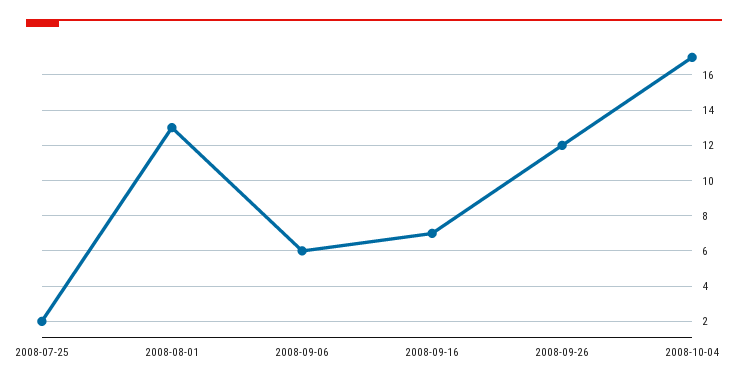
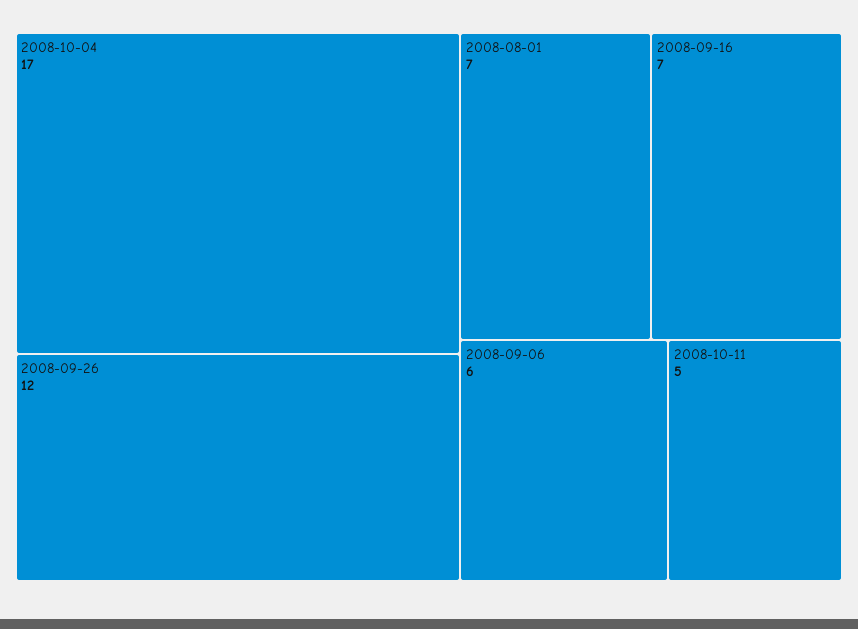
2008-07-25: 2 -> none
2008-08-01: 13 -> 7
2008-10-11: none -> 5

